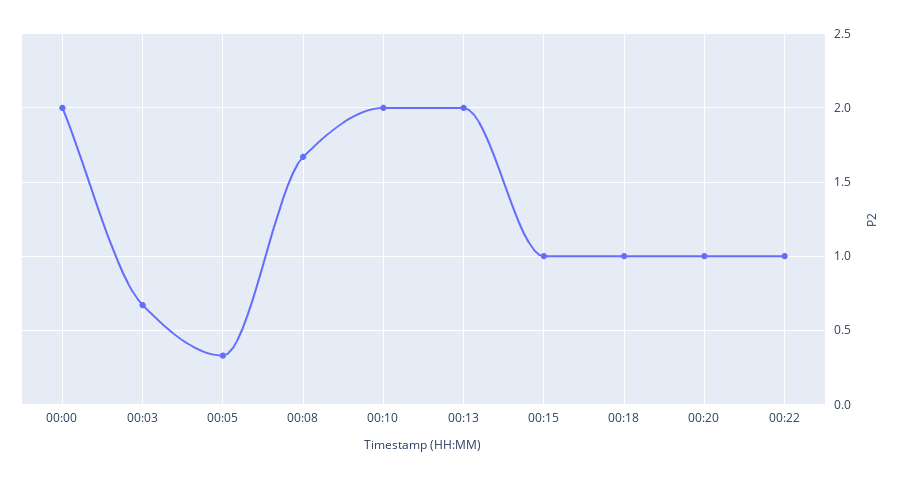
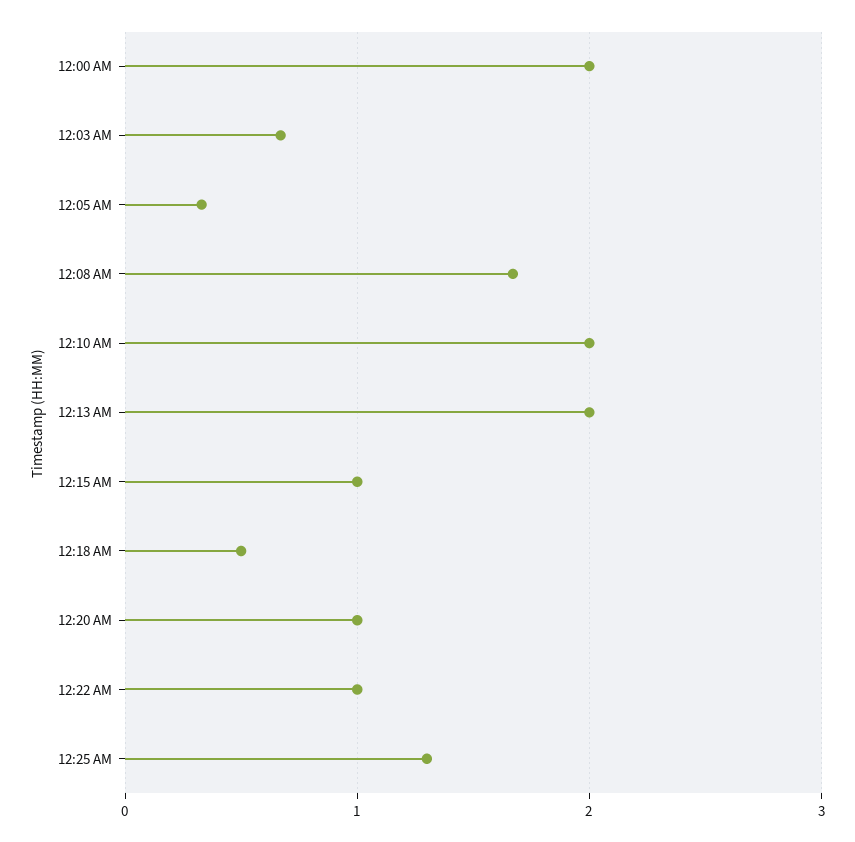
00:18: 1 -> 0.5
12:25 AM: none -> 1.3

